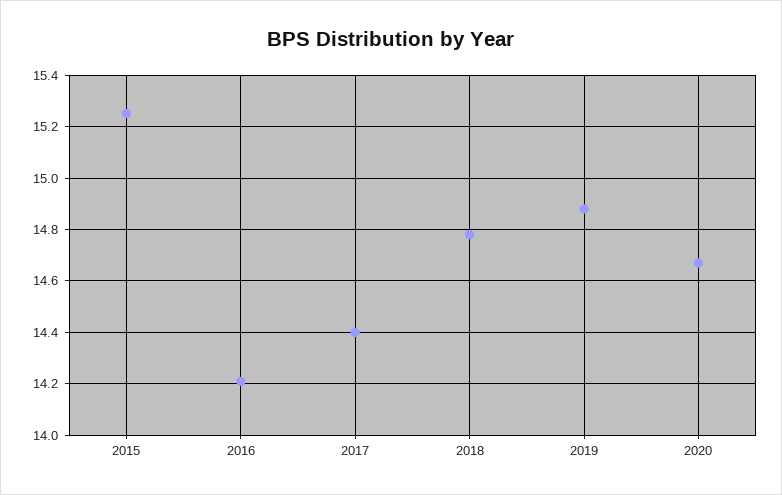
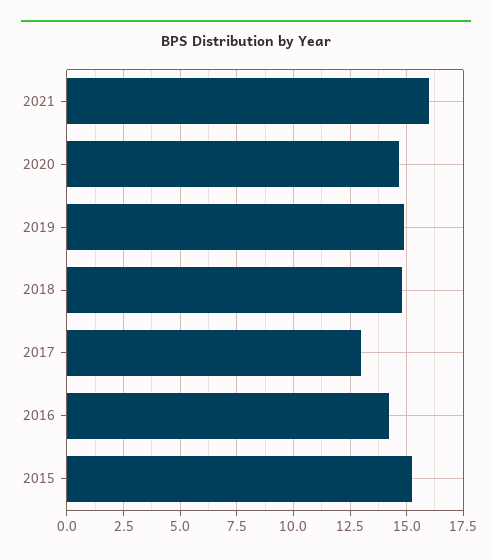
2017: 14.4 -> 13
2021: none -> 16

